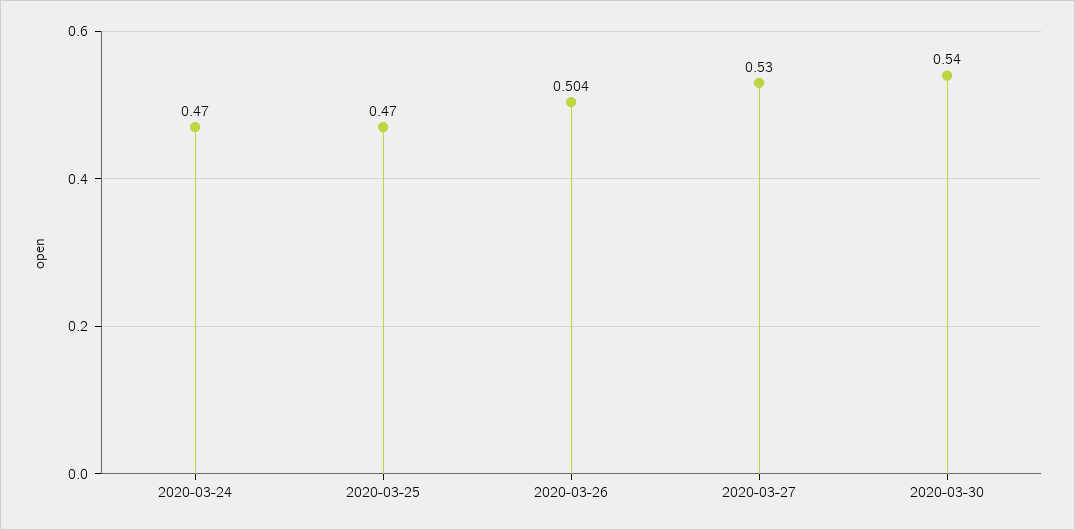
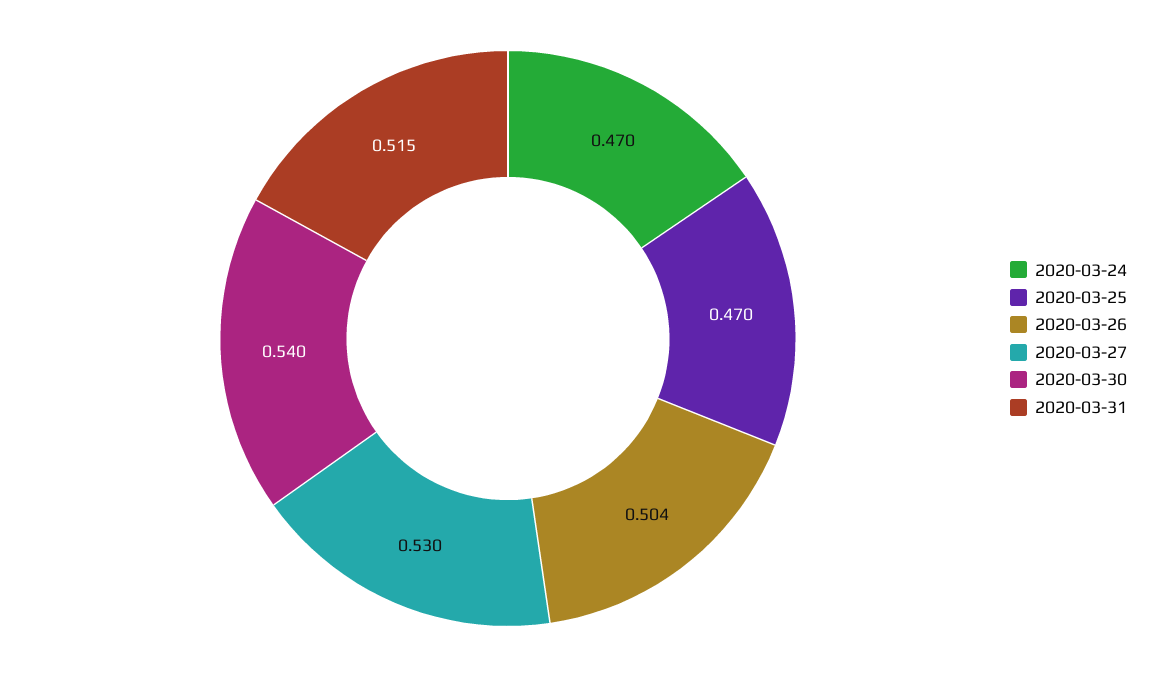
2020-03-31: none -> 0.515

